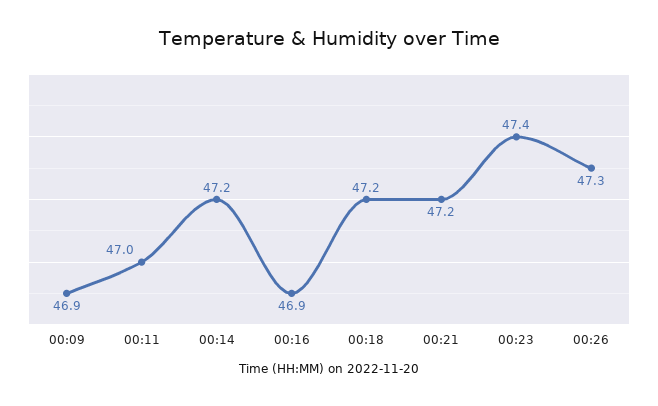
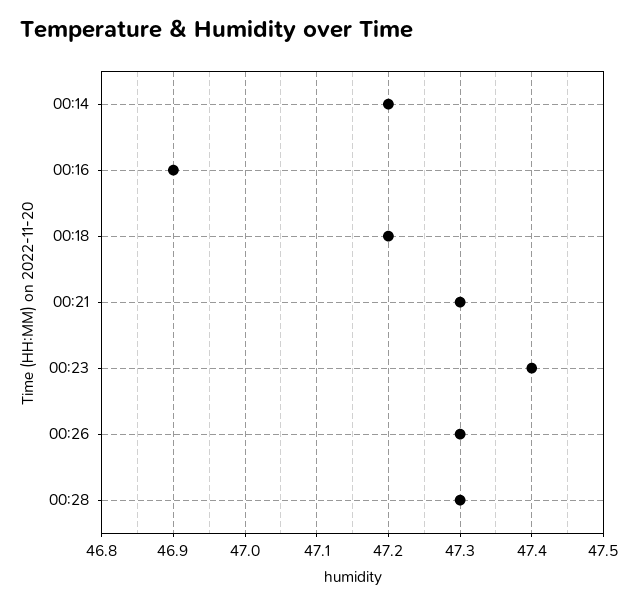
00:09: 46.9 -> none
00:11: 47 -> none
00:21: 47.2 -> 47.3
00:28: none -> 47.3

